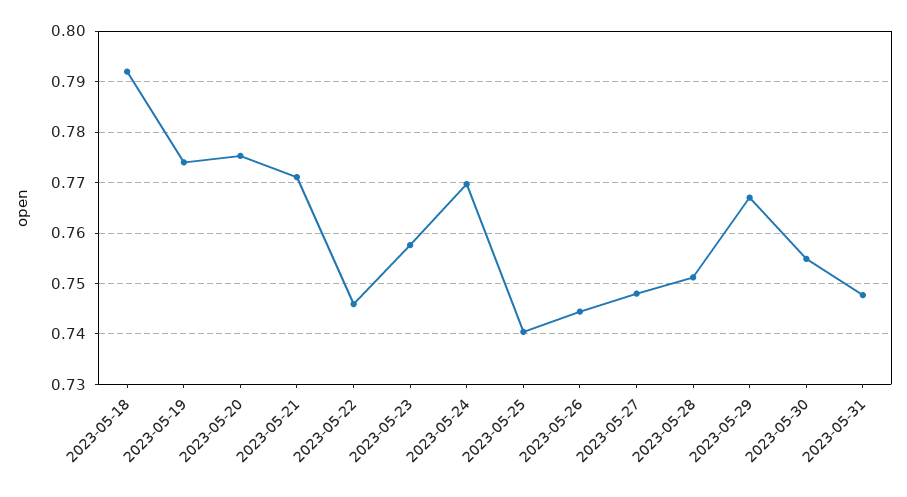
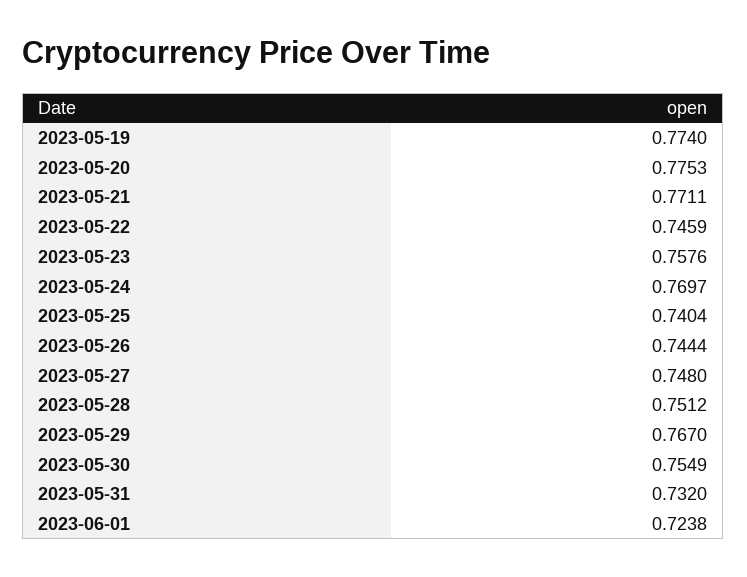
2023-05-18: 0.792 -> none
2023-05-31: 0.748 -> 0.732
2023-06-01: none -> 0.7238

